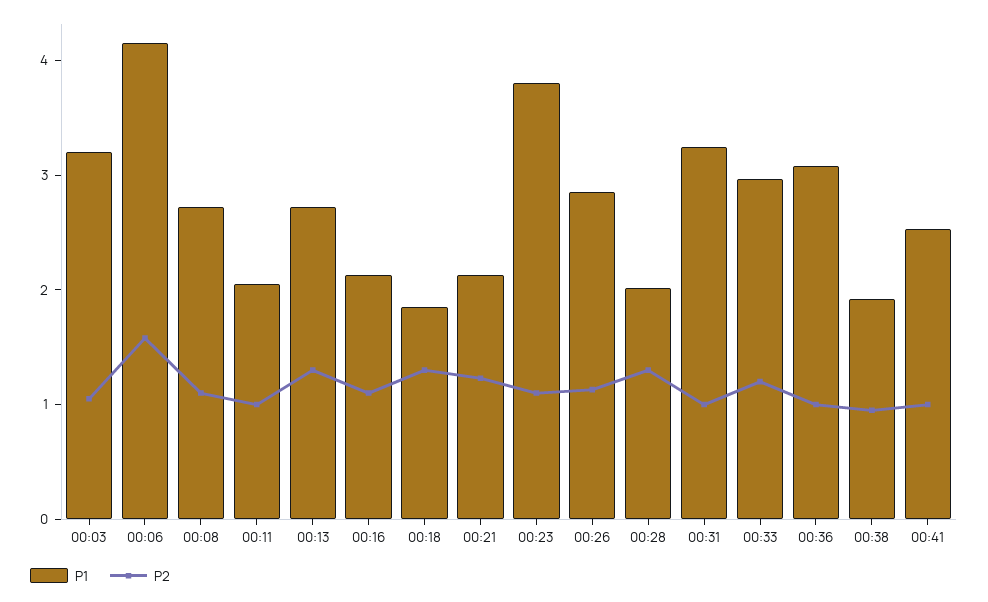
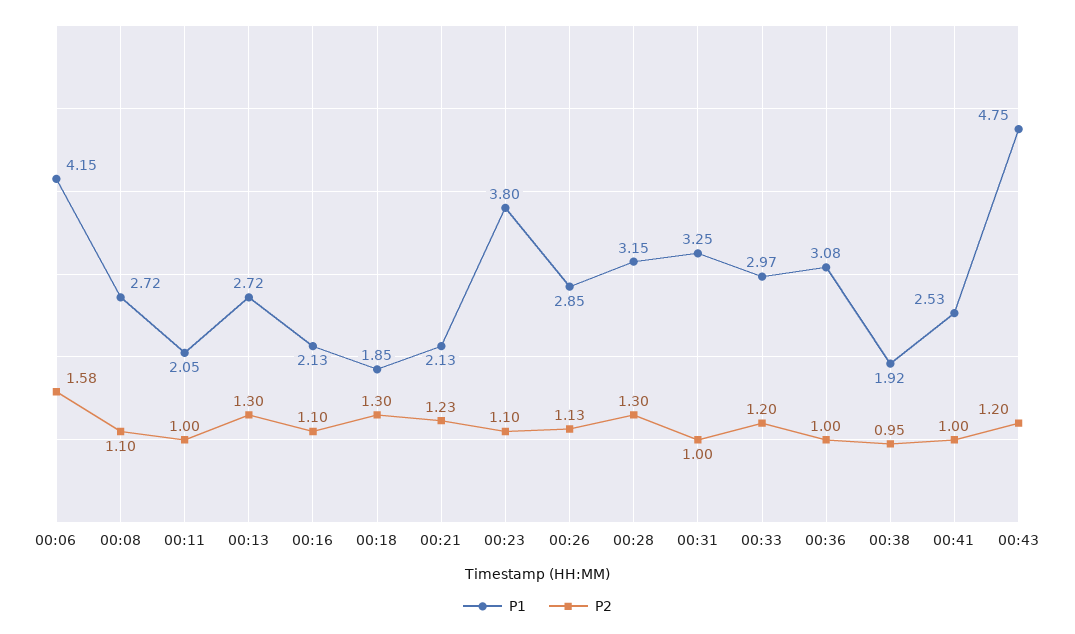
P1, 00:03: 3.2 -> none
P2, 00:03: 1 -> none
P1, 00:28: 2 -> 3.15
P1, 00:43: none -> 4.75
P2, 00:43: none -> 1.2

